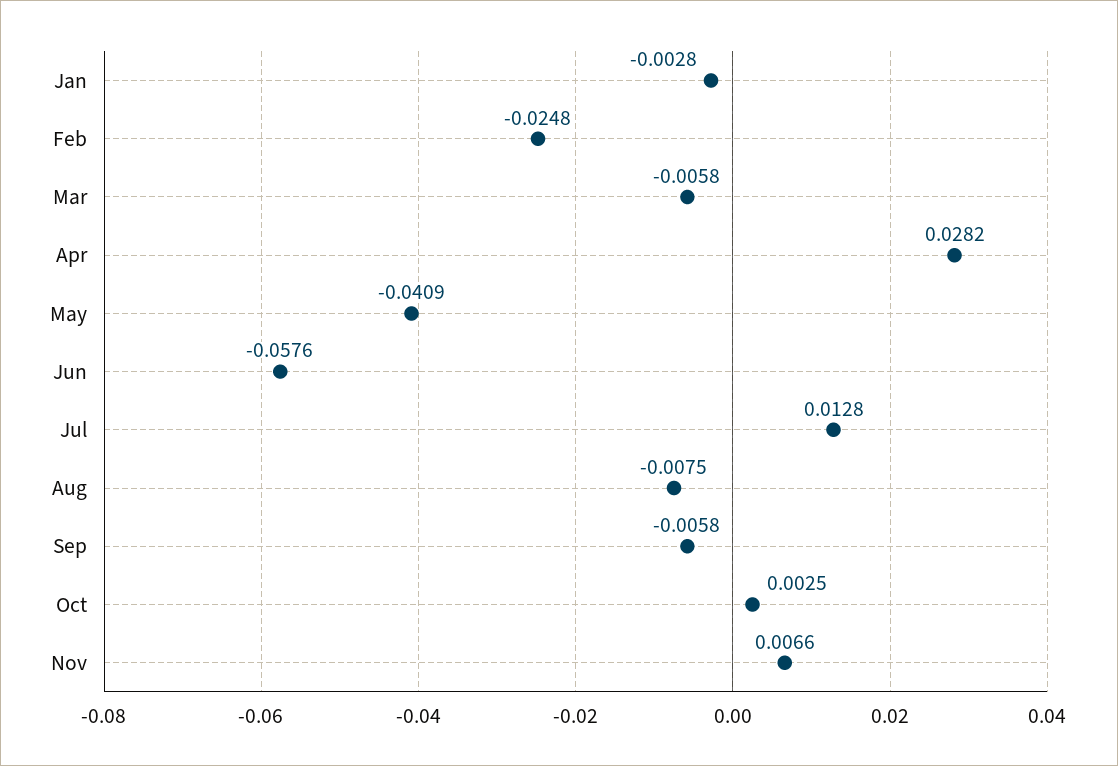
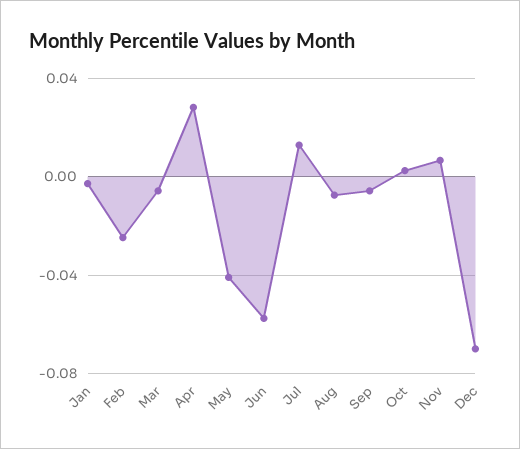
Dec: none -> -0.07

